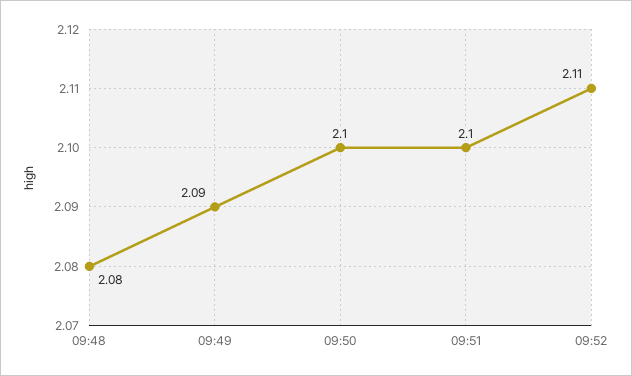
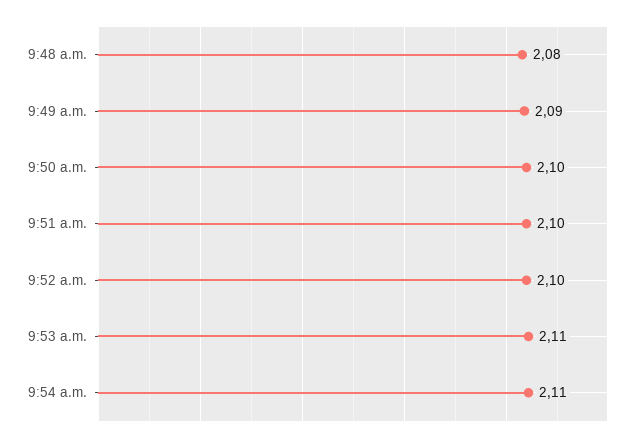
09:52: 2.11 -> 2.1
9:53 a.m.: none -> 2.11
9:54 a.m.: none -> 2.11

